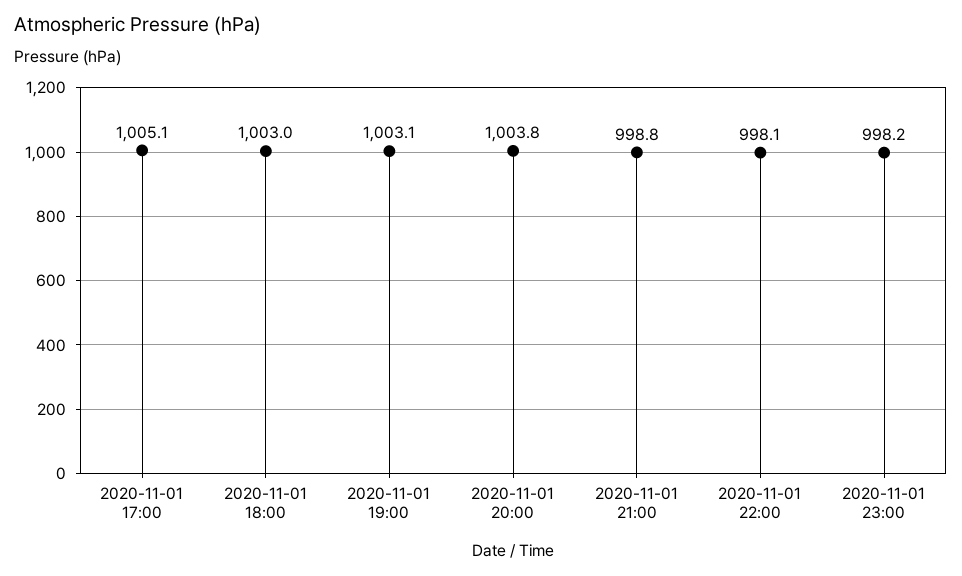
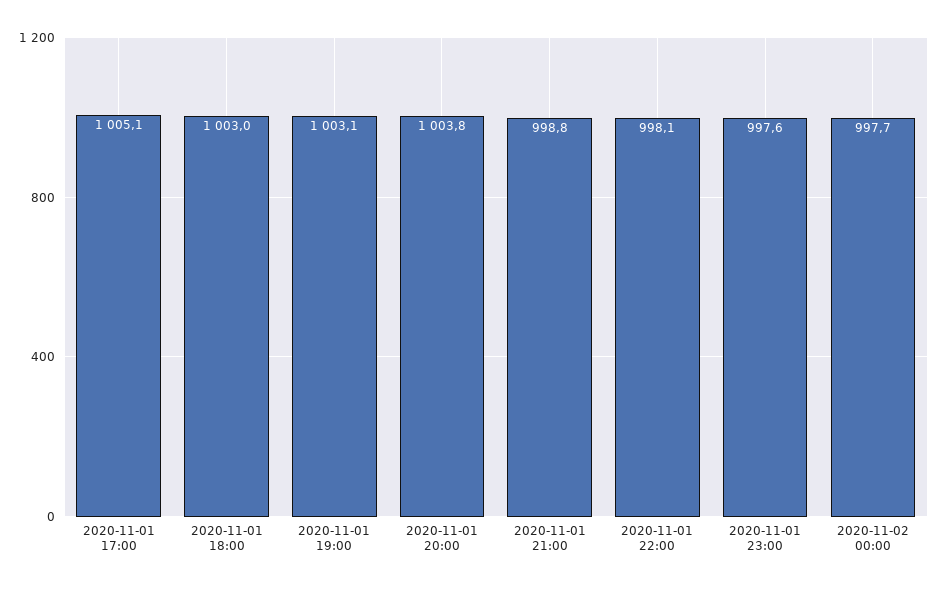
2020-11-01 23:00: 998.2 -> 997.6
2020-11-02 00:00: none -> 997.7

